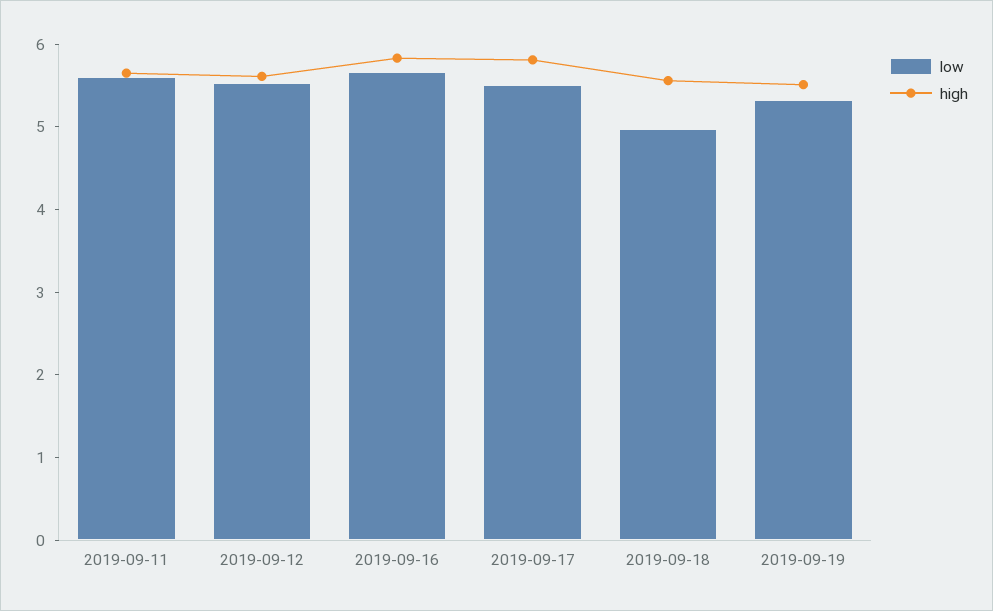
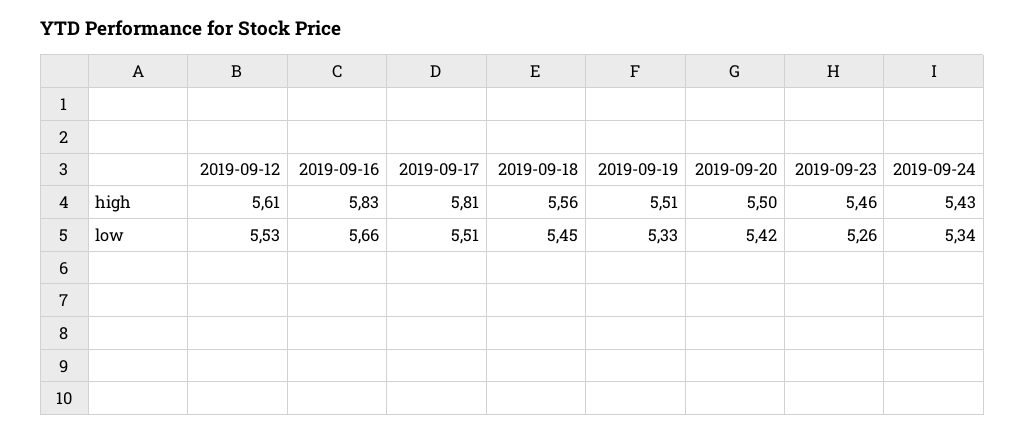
low, 2019-09-11: 5.6 -> none
high, 2019-09-11: 5.6 -> none
low, 2019-09-18: 5 -> 5.45
high, 2019-09-20: none -> 5.5
high, 2019-09-23: none -> 5.46
high, 2019-09-24: none -> 5.43
low, 2019-09-20: none -> 5.42
low, 2019-09-23: none -> 5.26
low, 2019-09-24: none -> 5.34

